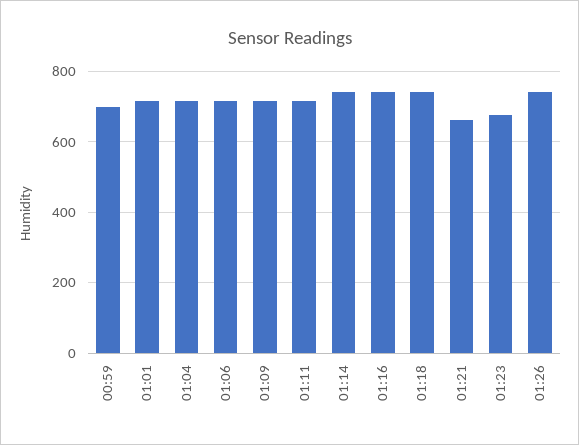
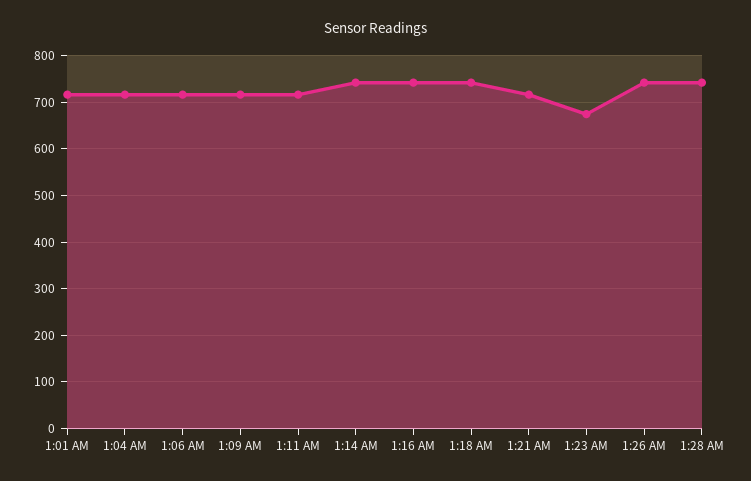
00:59: 700 -> none
01:21: 660 -> 720
1:28 AM: none -> 740

